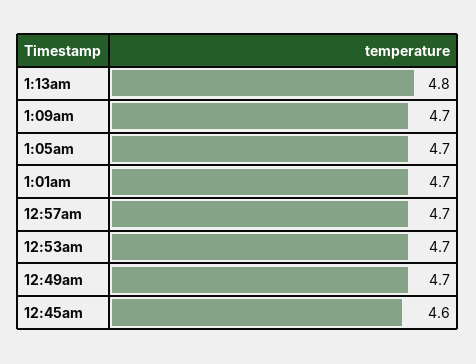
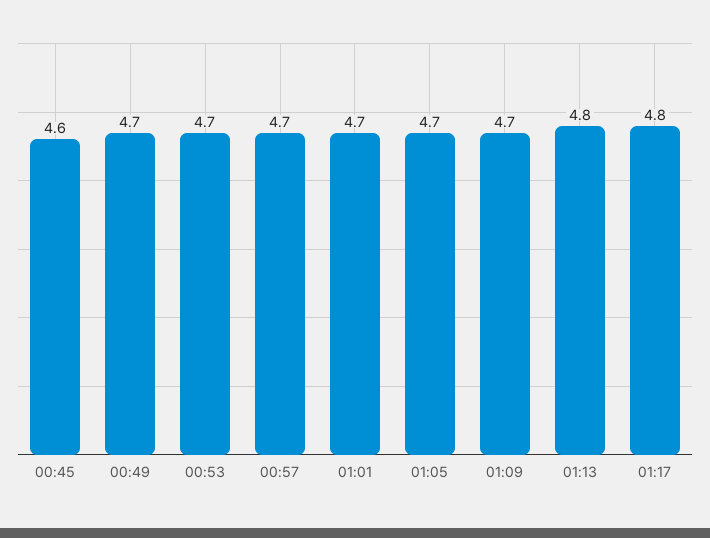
01:17: none -> 4.8

